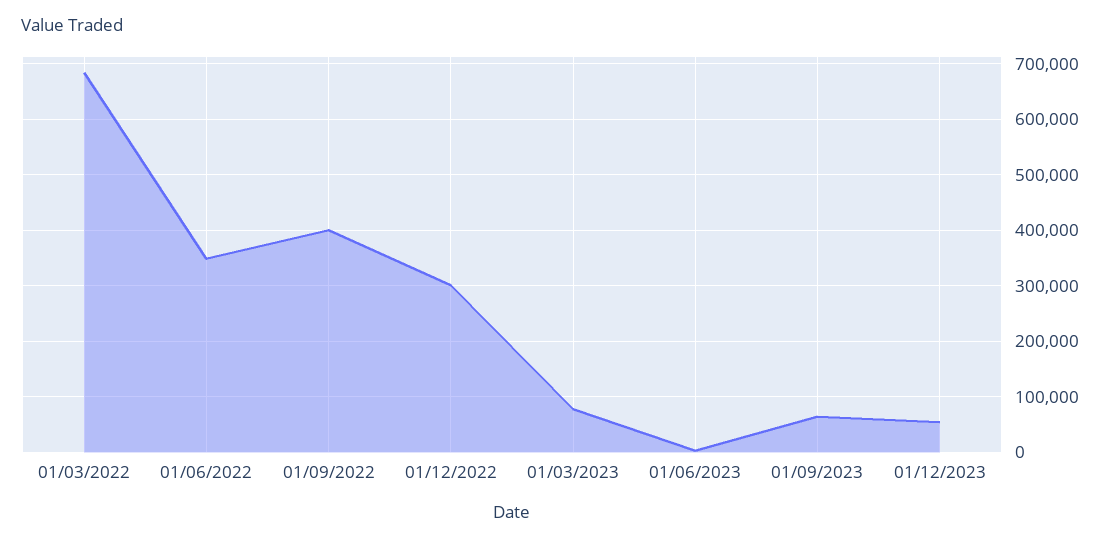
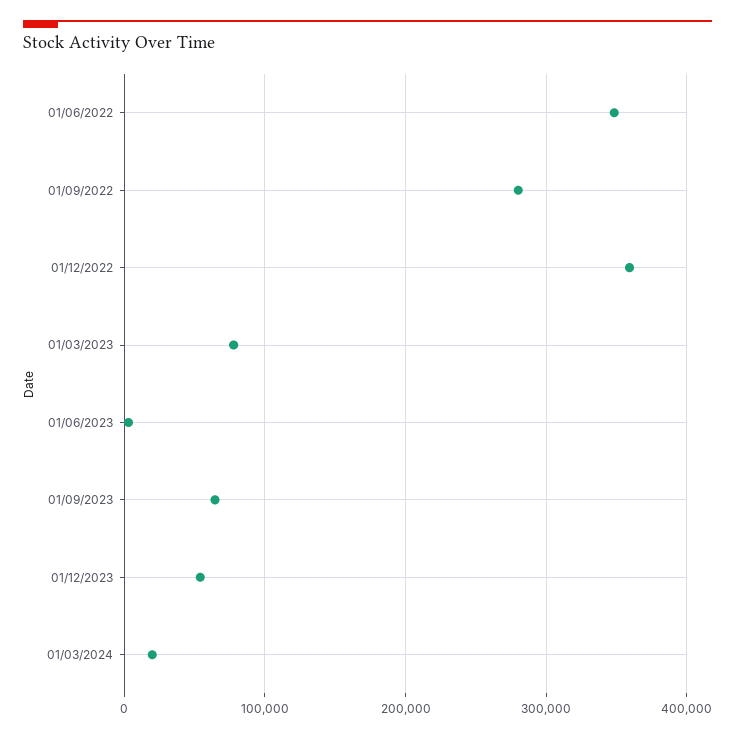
01/03/2022: 680000 -> none
01/09/2022: 400000 -> 280000
01/12/2022: 300000 -> 360000
01/03/2024: none -> 20000

